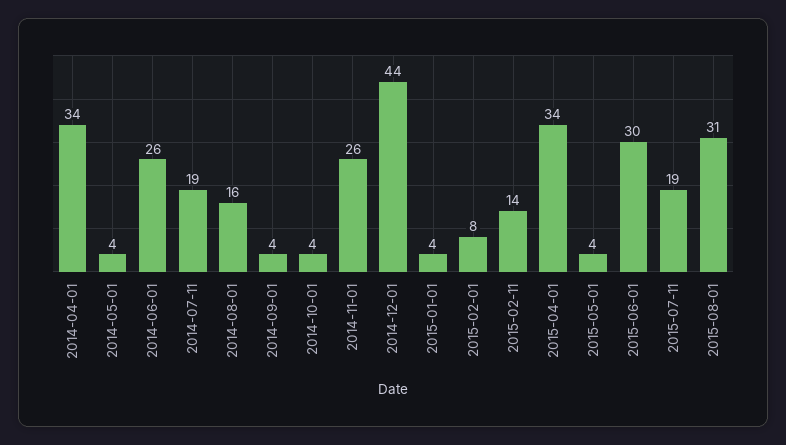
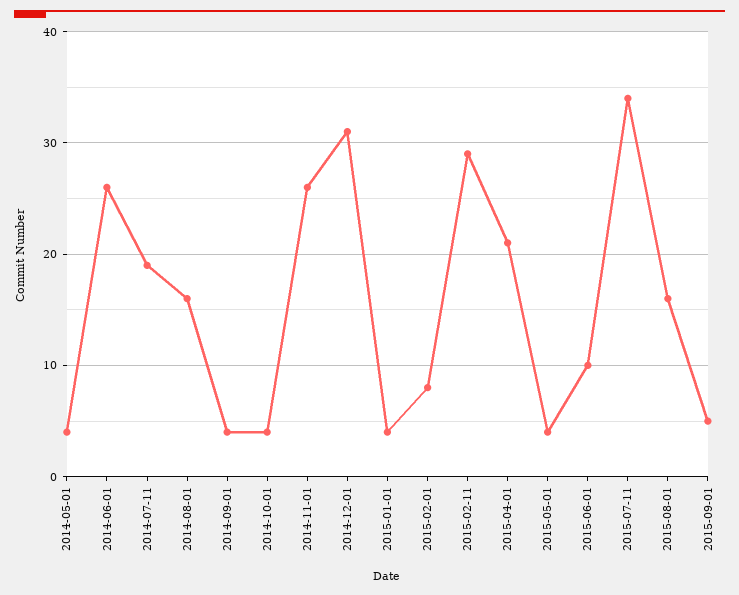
2014-04-01: 34 -> none
2014-12-01: 44 -> 31
2015-02-11: 14 -> 29
2015-04-01: 34 -> 21
2015-06-01: 30 -> 10
2015-07-11: 19 -> 34
2015-08-01: 31 -> 16
2015-09-01: none -> 5

